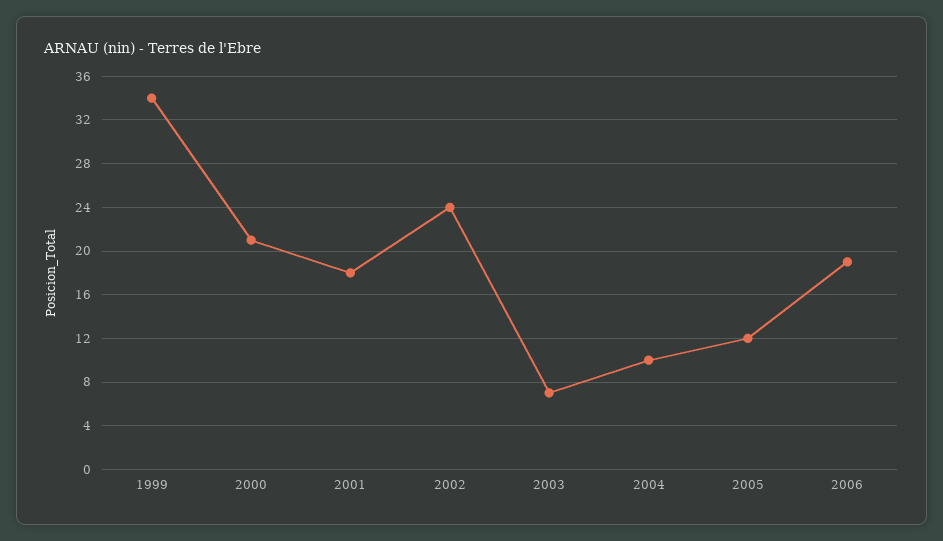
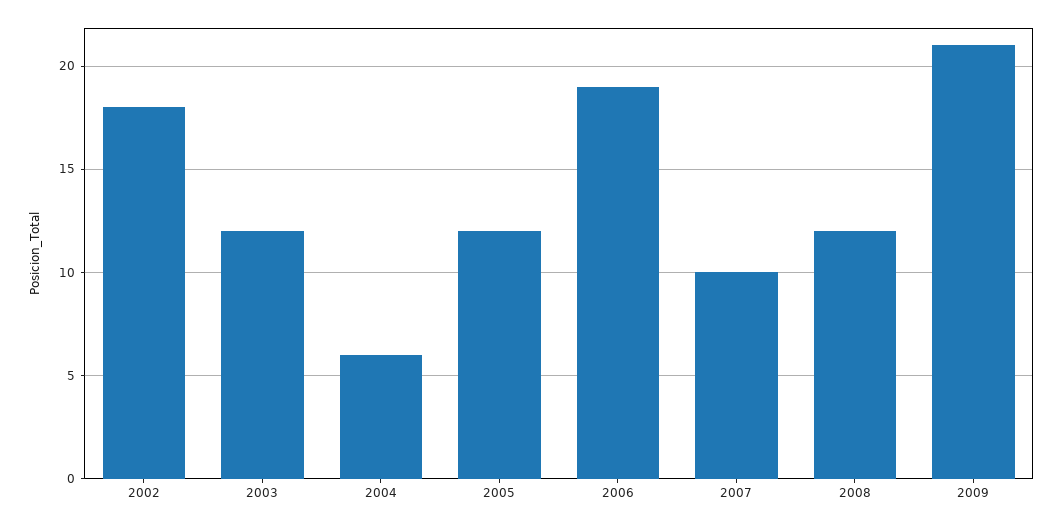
1999: 34 -> none
2000: 21 -> none
2001: 18 -> none
2002: 24 -> 18
2003: 7 -> 12
2004: 10 -> 6
2007: none -> 10
2008: none -> 12
2009: none -> 21

